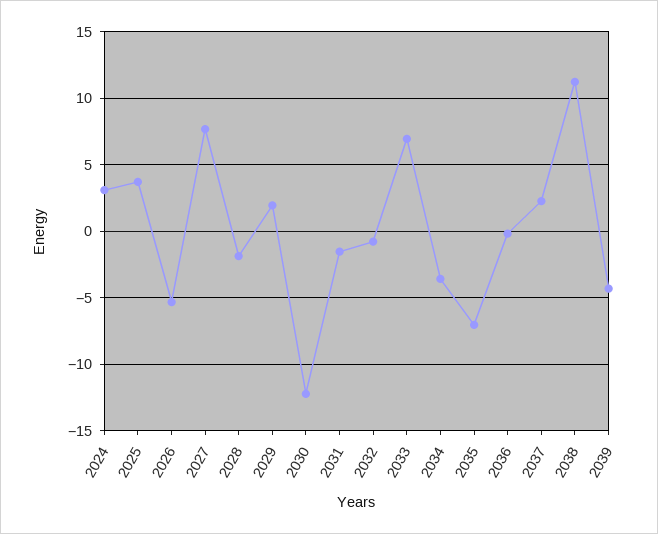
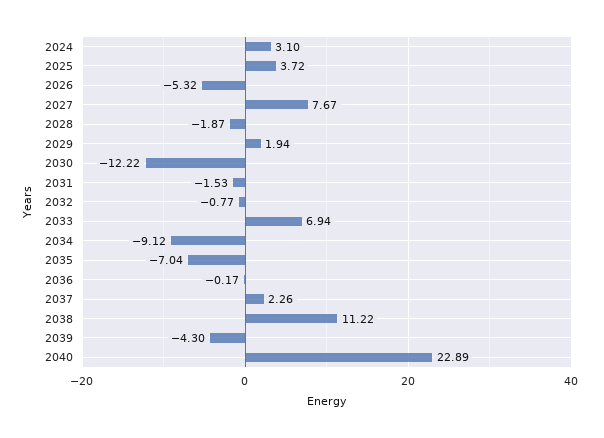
2034: -3.5 -> -9.12
2040: none -> 22.89

